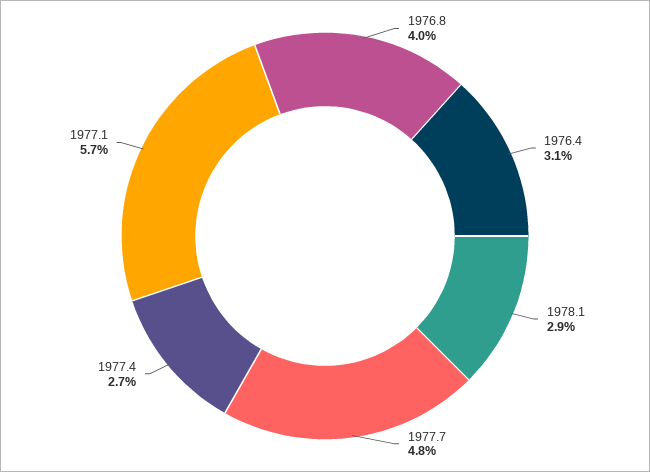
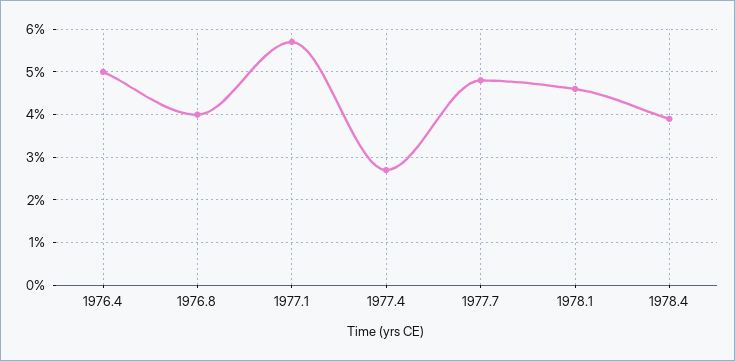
1976.4: 3.1 -> 5
1978.1: 2.9 -> 4.5
1978.4: none -> 4

